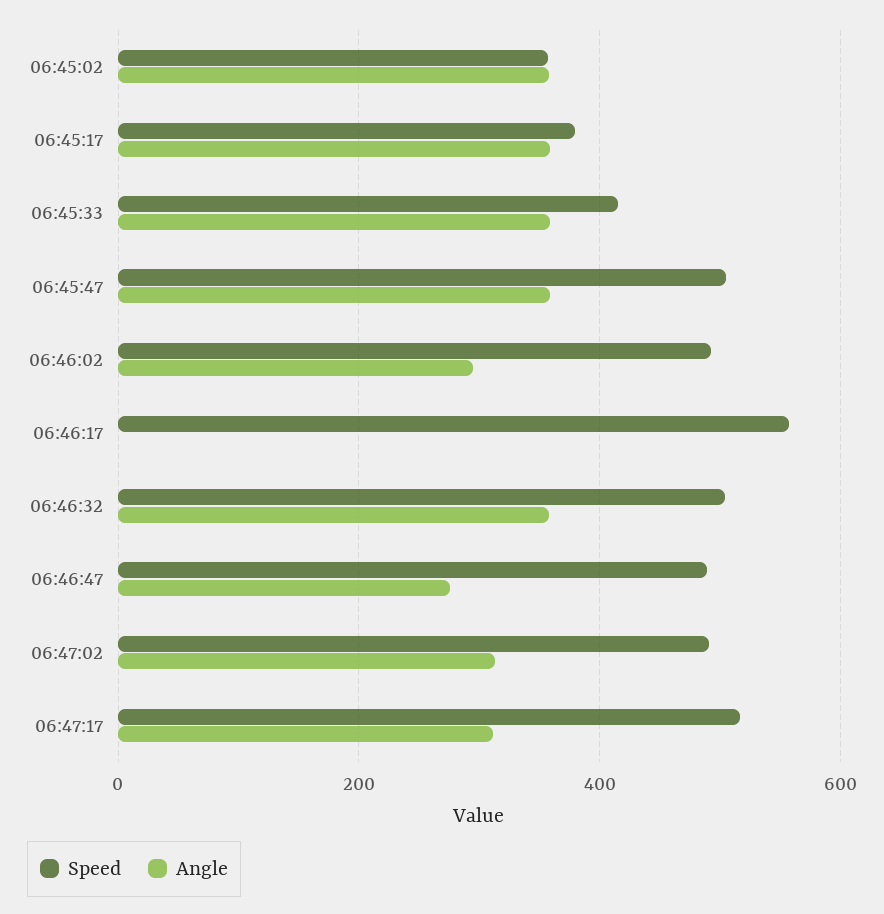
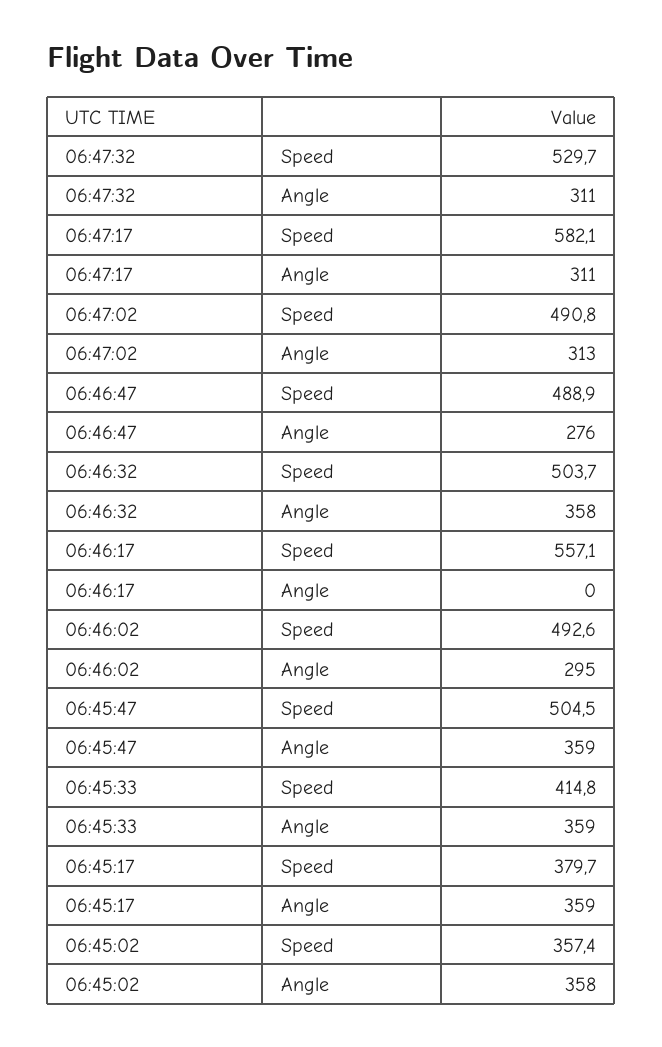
Speed, 06:47:17: 520 -> 582.1
Speed, 06:47:32: none -> 529.7
Angle, 06:47:32: none -> 311

